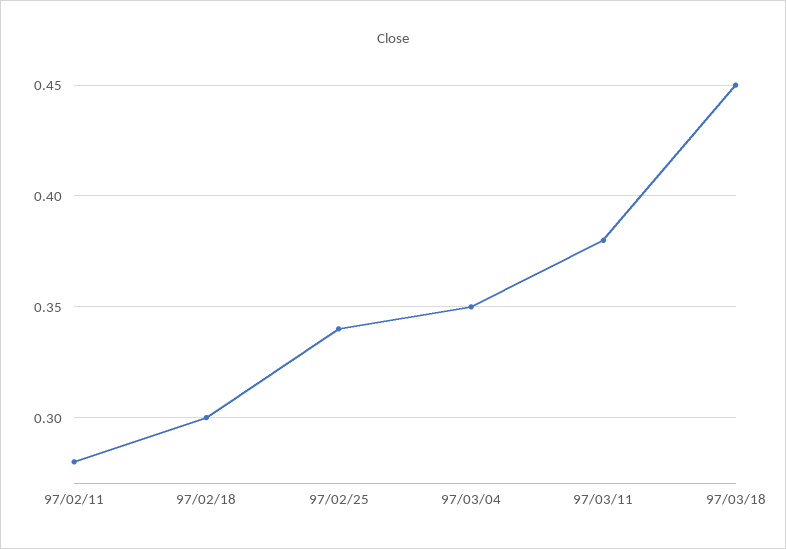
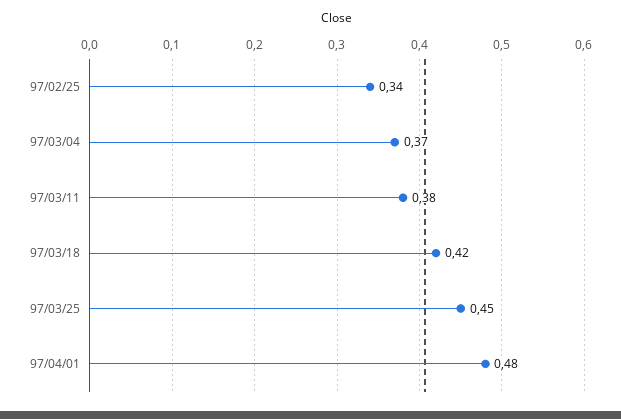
97/02/11: 0.28 -> none
97/02/18: 0.3 -> none
97/03/04: 0.35 -> 0.37
97/03/18: 0.45 -> 0.42
97/03/25: none -> 0.45
97/04/01: none -> 0.48

